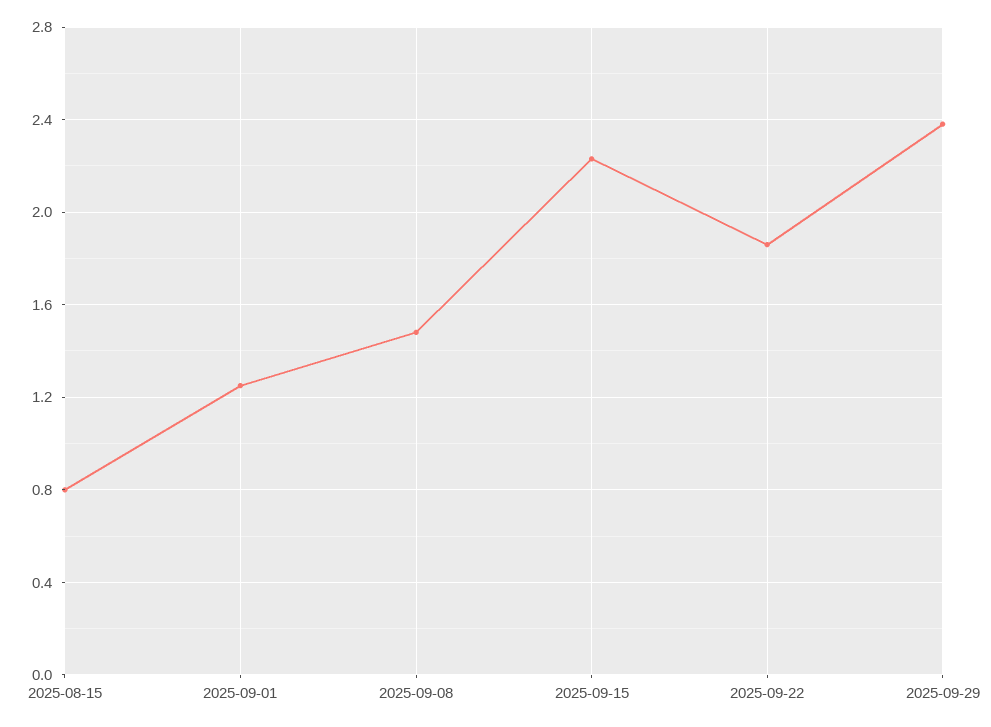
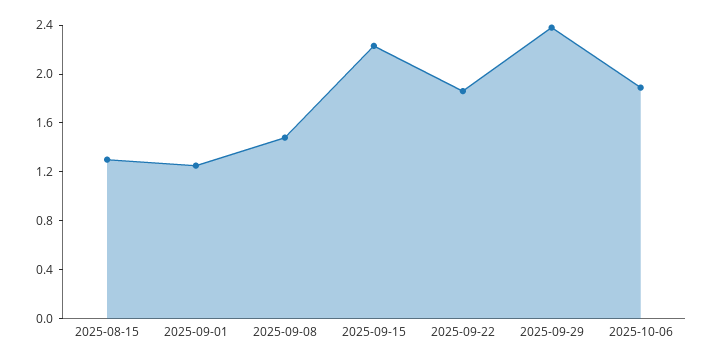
2025-08-15: 0.8 -> 1.3
2025-10-06: none -> 1.9

